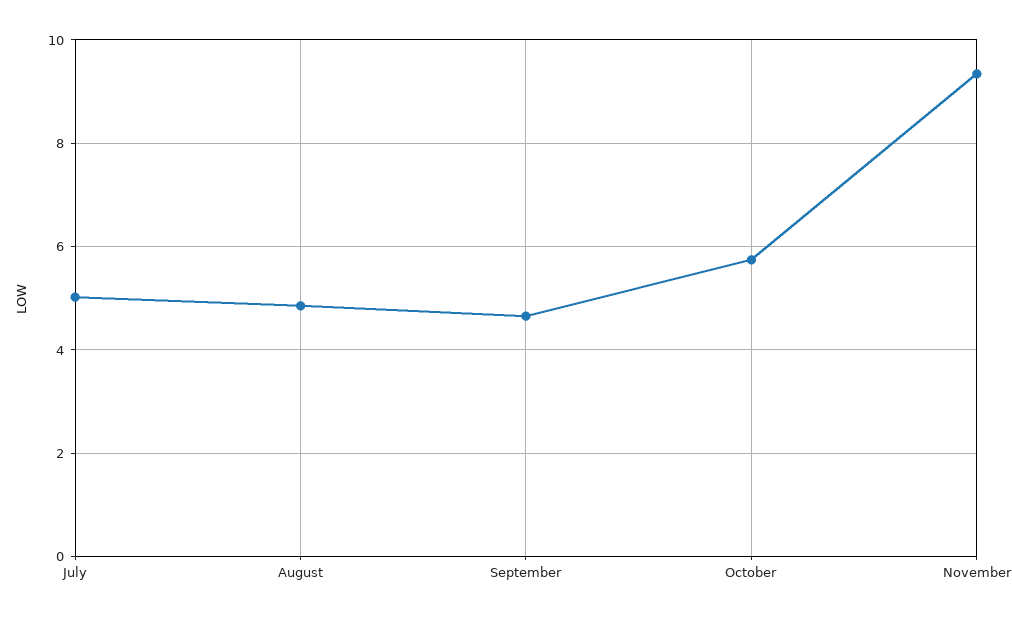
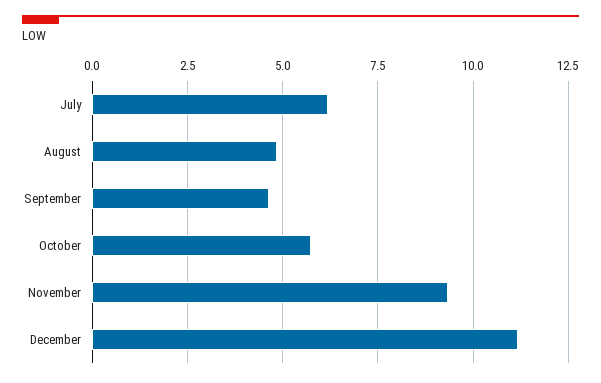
July: 5 -> 6.25
December: none -> 11.25

